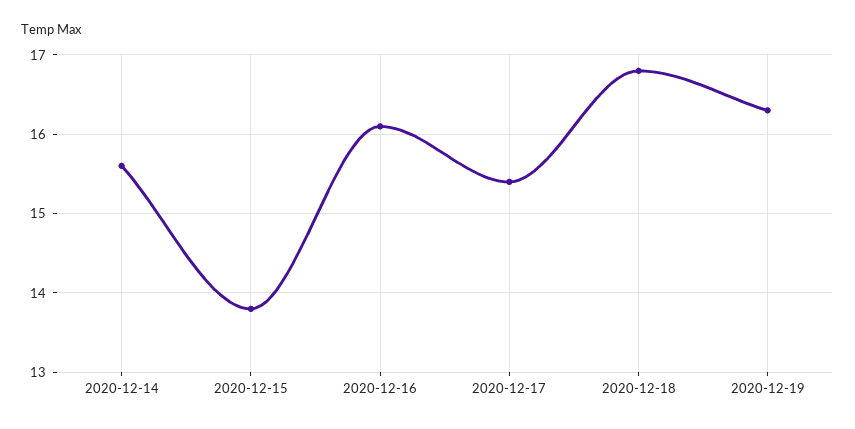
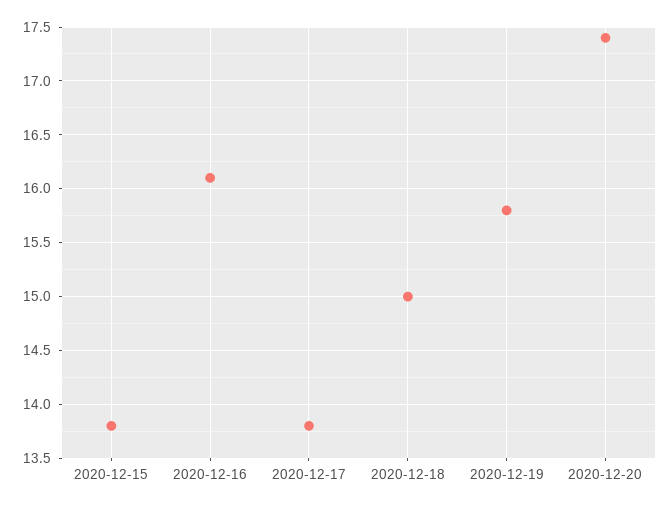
2020-12-14: 15.6 -> none
2020-12-17: 15.4 -> 13.8
2020-12-18: 16.8 -> 15
2020-12-19: 16.3 -> 15.8
2020-12-20: none -> 17.4

